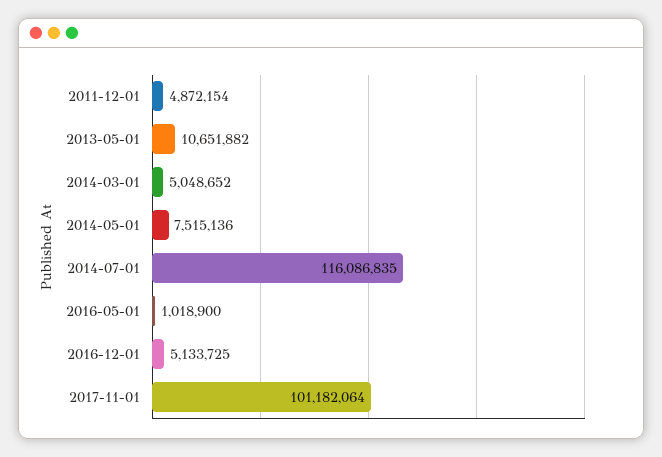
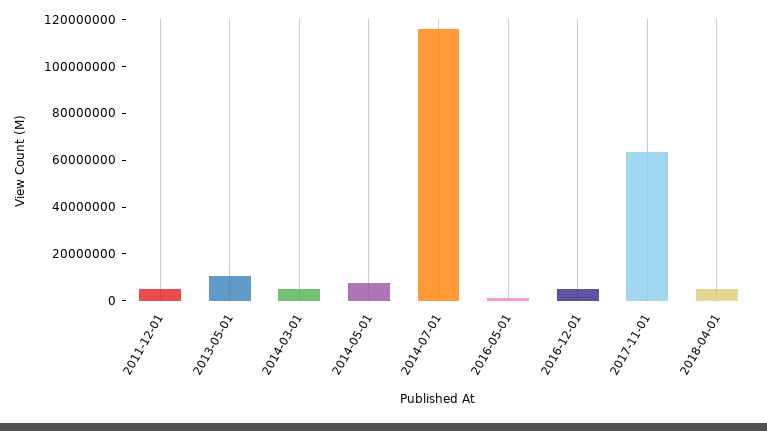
2017-11-01: 101182064 -> 65000000
2018-04-01: none -> 5000000

